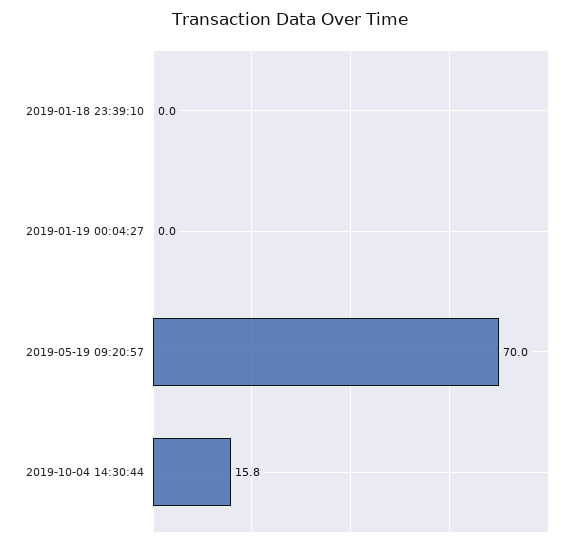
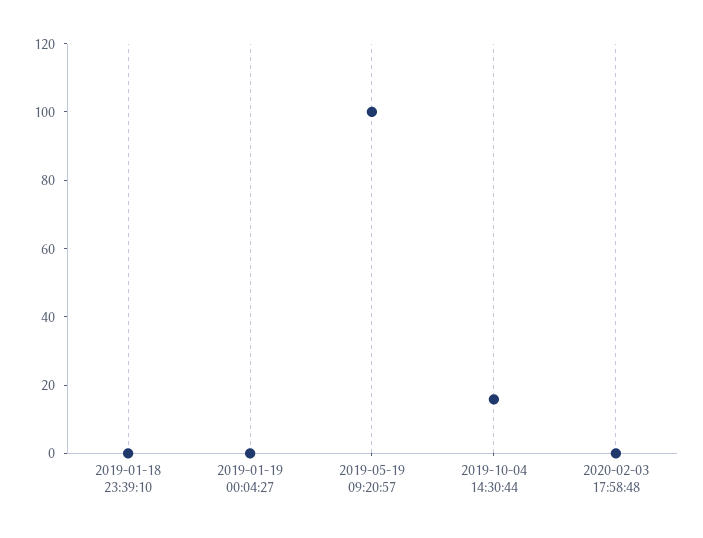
2019-05-19 09:20:57: 70 -> 100
2020-02-03 17:58:48: none -> 0

